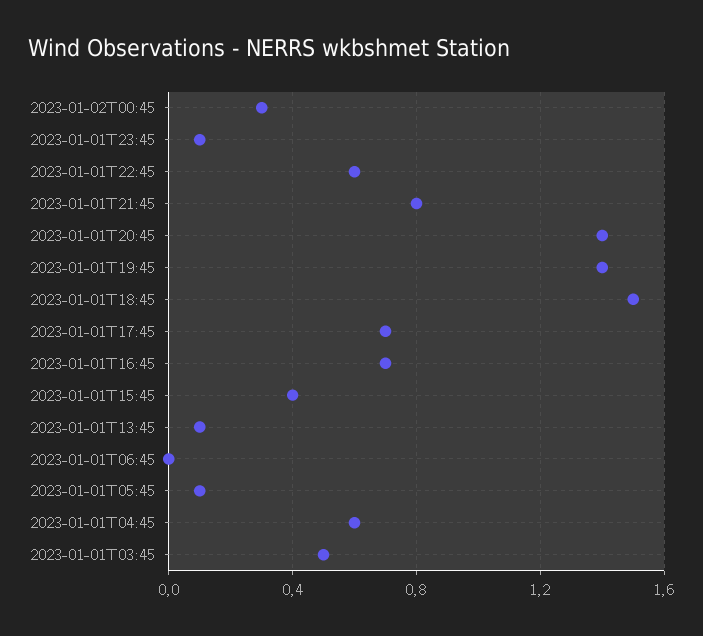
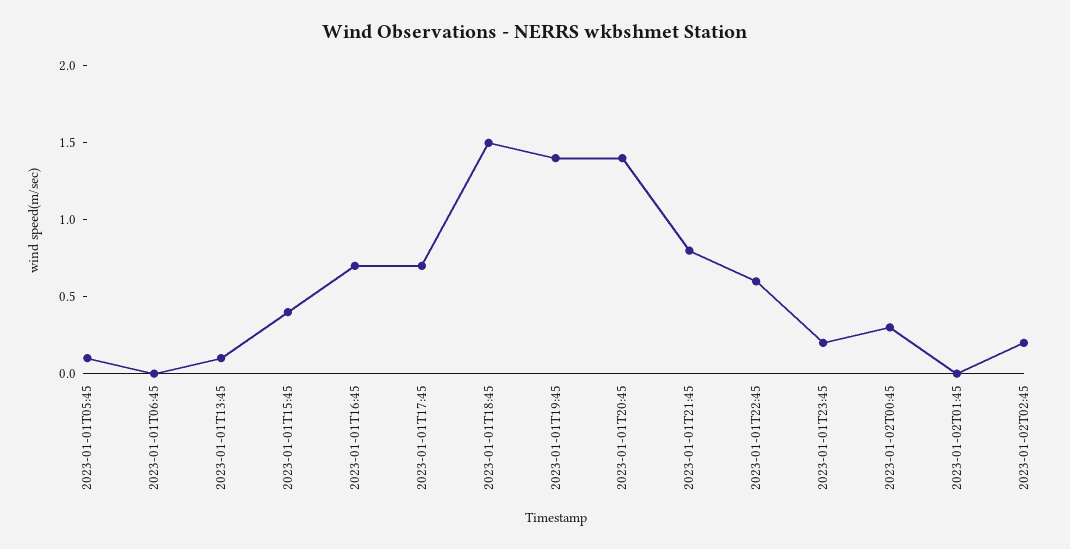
2023-01-01T23:45: 0.1 -> 0.2
2023-01-01T04:45: 0.6 -> none
2023-01-01T03:45: 0.5 -> none
2023-01-02T01:45: none -> 0
2023-01-02T02:45: none -> 0.2

